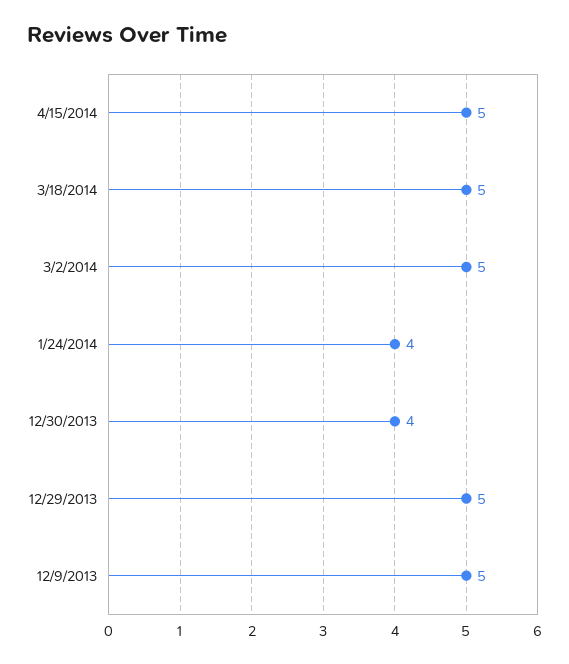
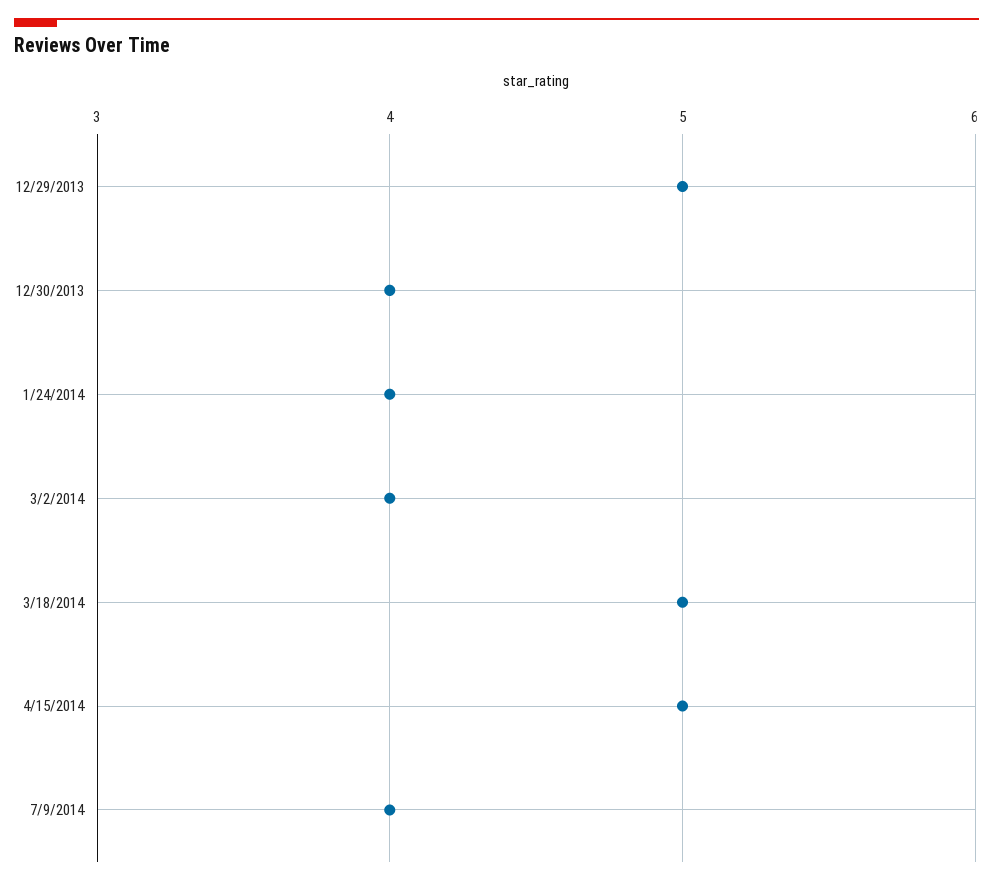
3/2/2014: 5 -> 4
12/9/2013: 5 -> none
7/9/2014: none -> 4

